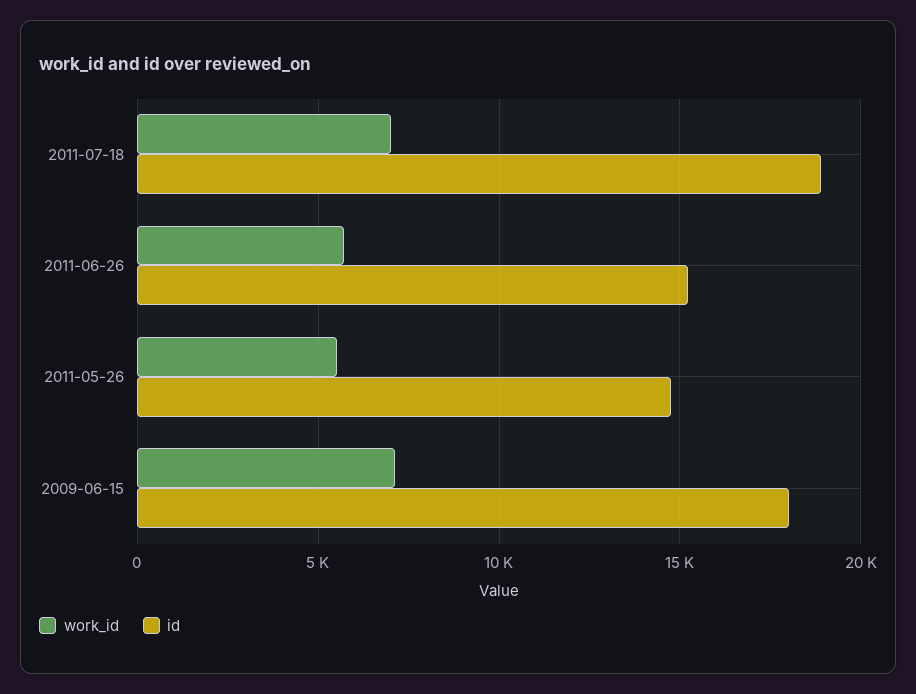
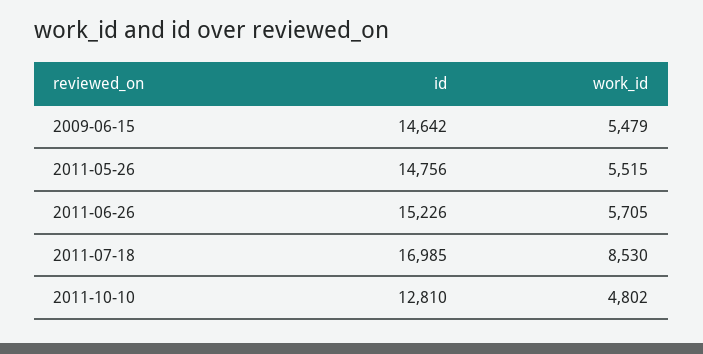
work_id, 2011-07-18: 7000 -> 8530
id, 2011-07-18: 19000 -> 16985
work_id, 2009-06-15: 7000 -> 5479
id, 2009-06-15: 18000 -> 14642
id, 2011-10-10: none -> 12810
work_id, 2011-10-10: none -> 4802

